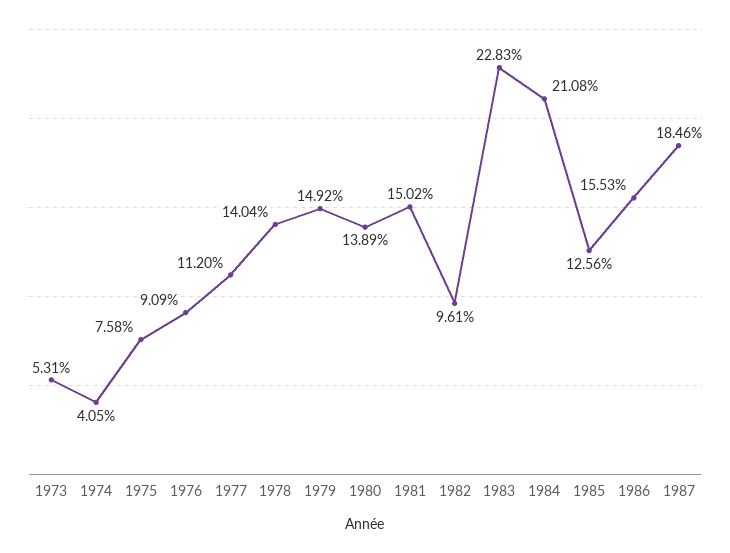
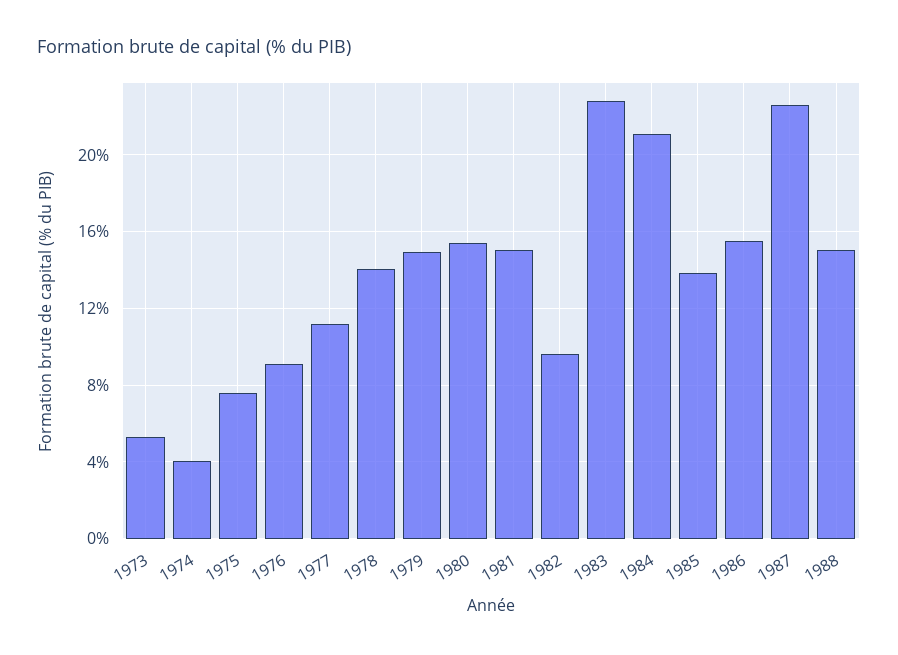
1980: 13.89 -> 15.5
1985: 12.56 -> 14
1987: 18.46 -> 22.5
1988: none -> 15

